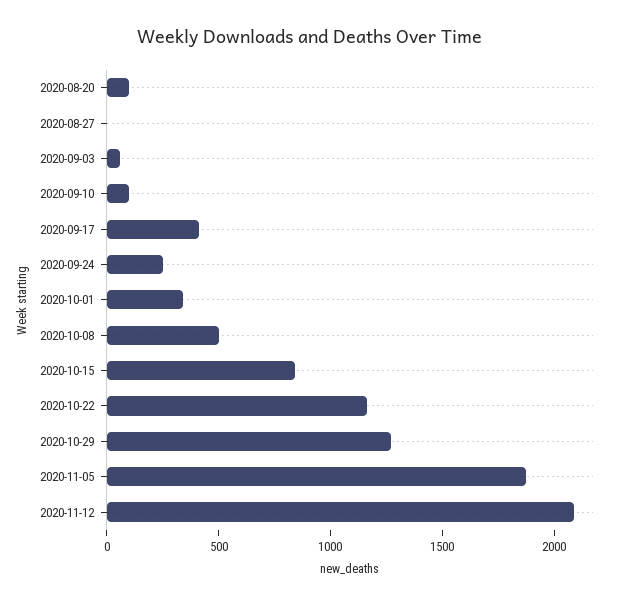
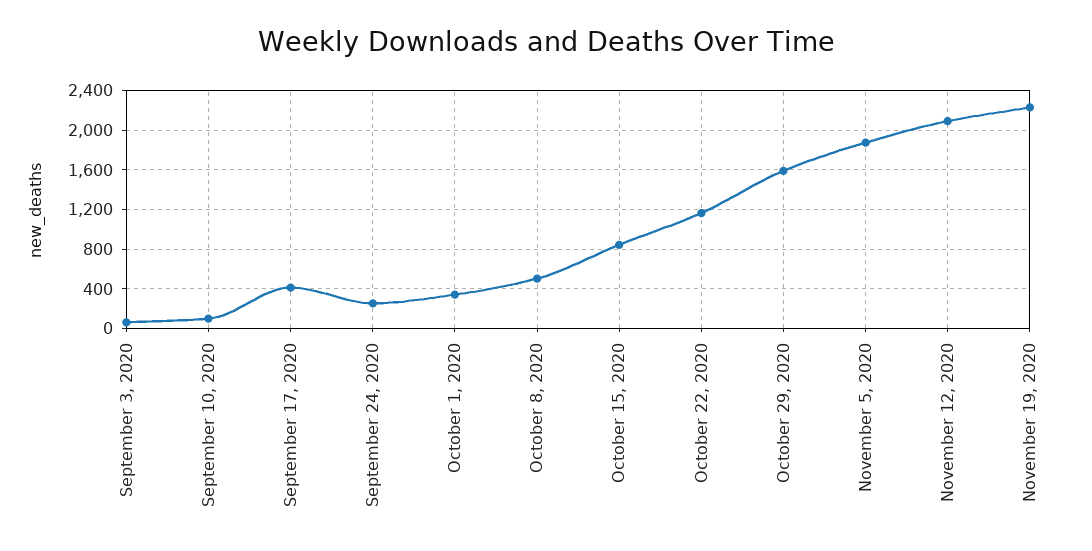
2020-08-20: 100 -> none
2020-08-27: 0 -> none
2020-10-29: 1300 -> 1600
November 19, 2020: none -> 2200

